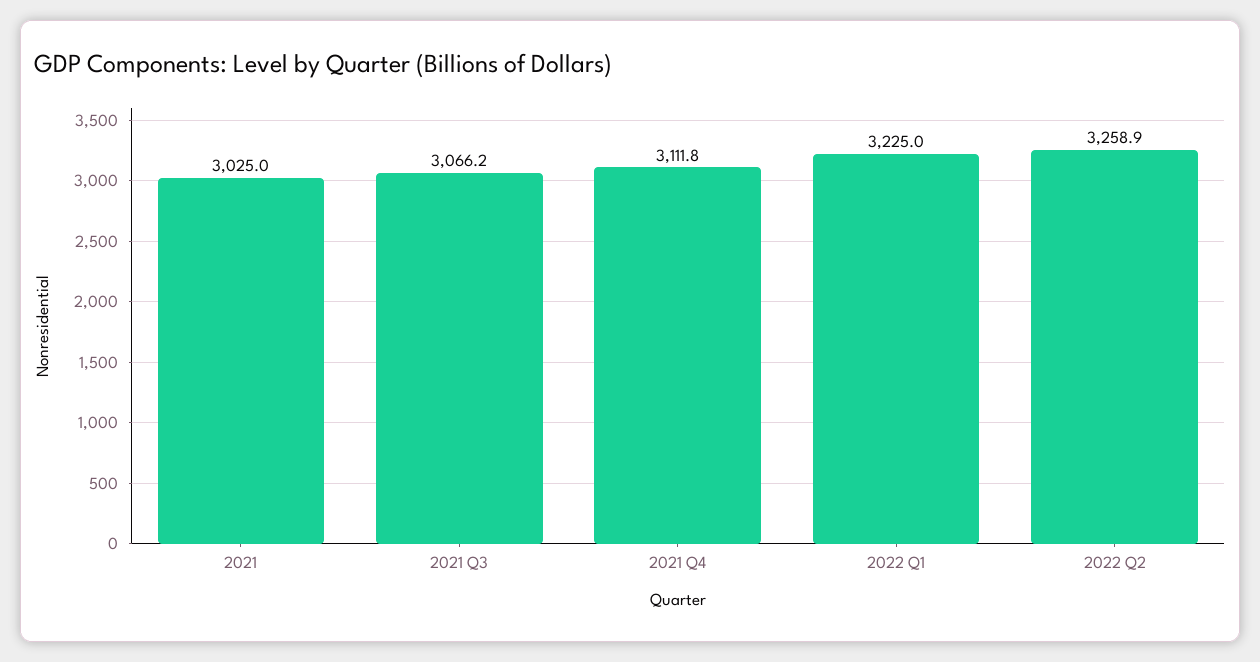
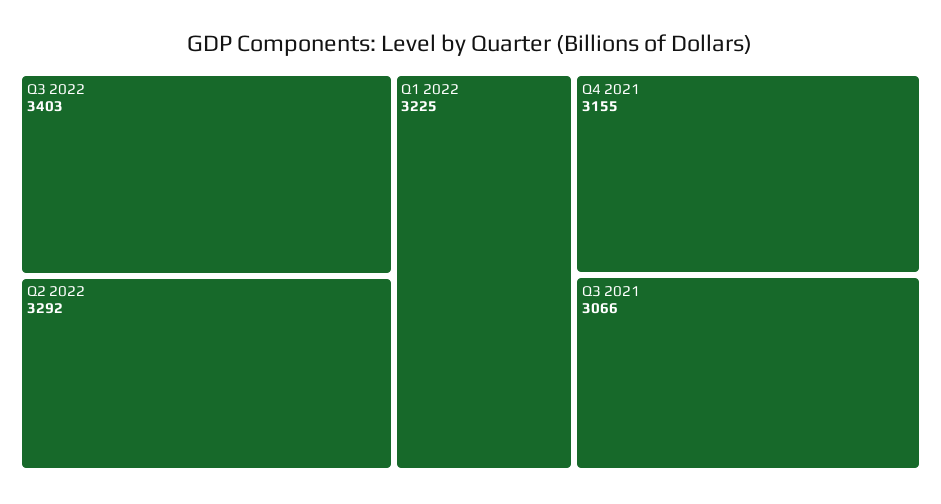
2021: 3025 -> none
2021 Q4: 3111.8 -> 3155
2022 Q2: 3258.9 -> 3292
Q3 2022: none -> 3403

